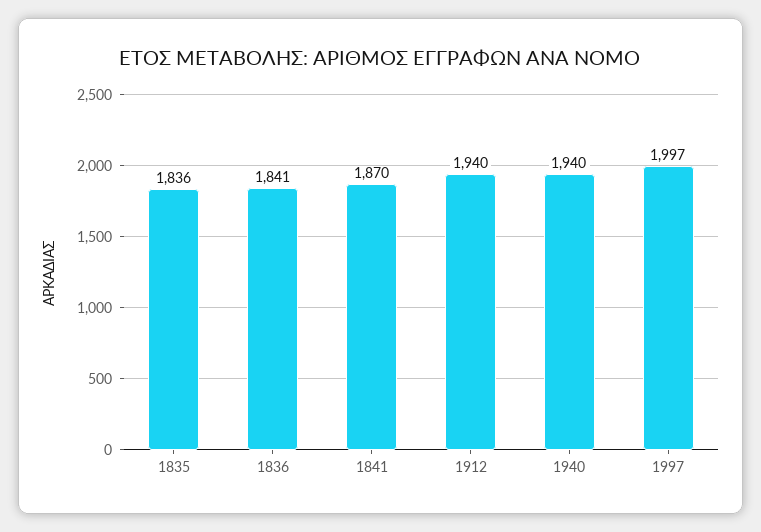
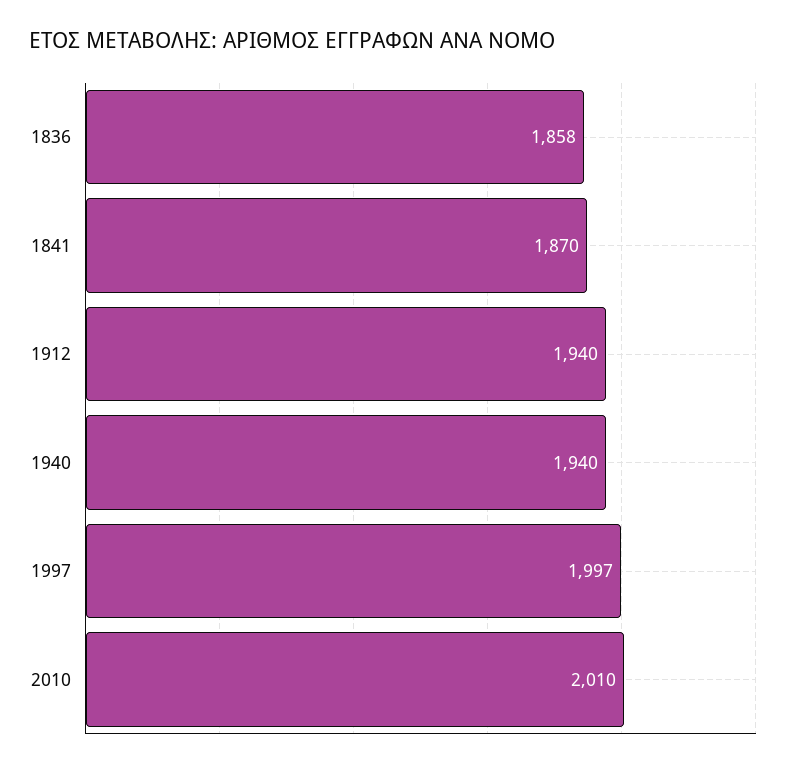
1835: 1836 -> none
1836: 1841 -> 1858
2010: none -> 2010

